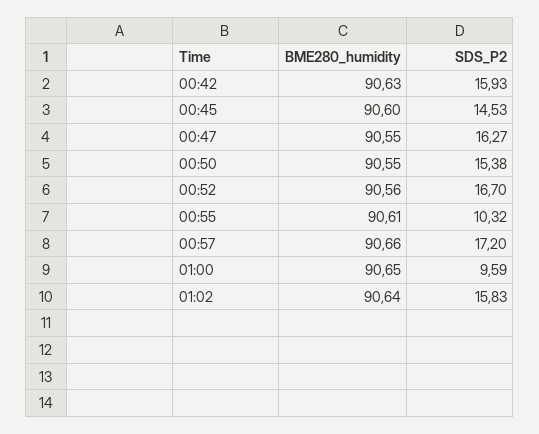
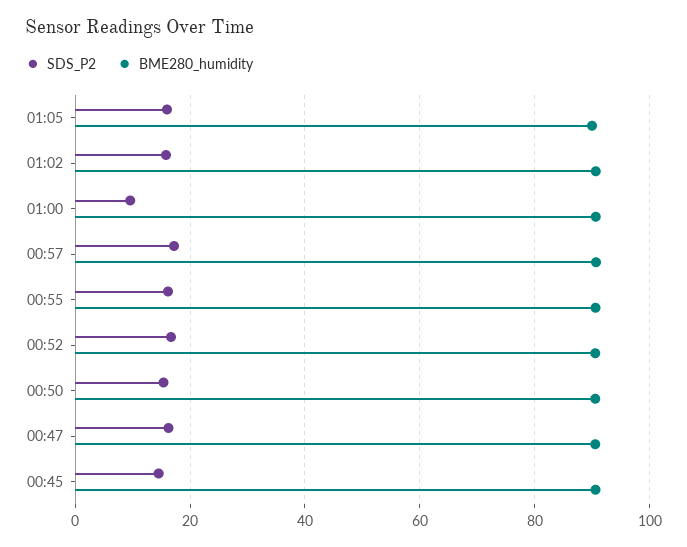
BME280_humidity, 00:42: 90.63 -> none
SDS_P2, 00:42: 15.93 -> none
SDS_P2, 00:55: 10.32 -> 16
SDS_P2, 01:05: none -> 16
BME280_humidity, 01:05: none -> 90

